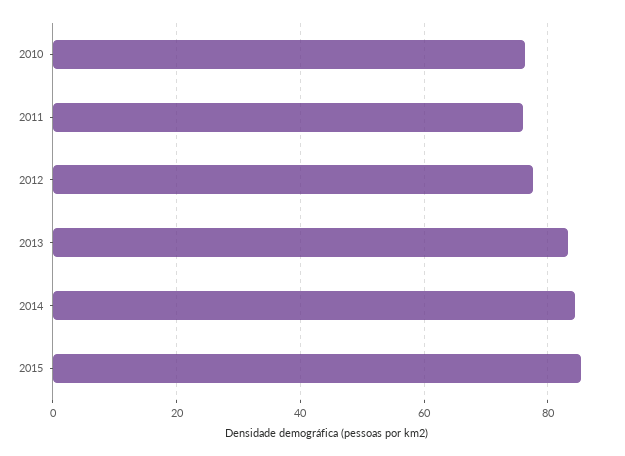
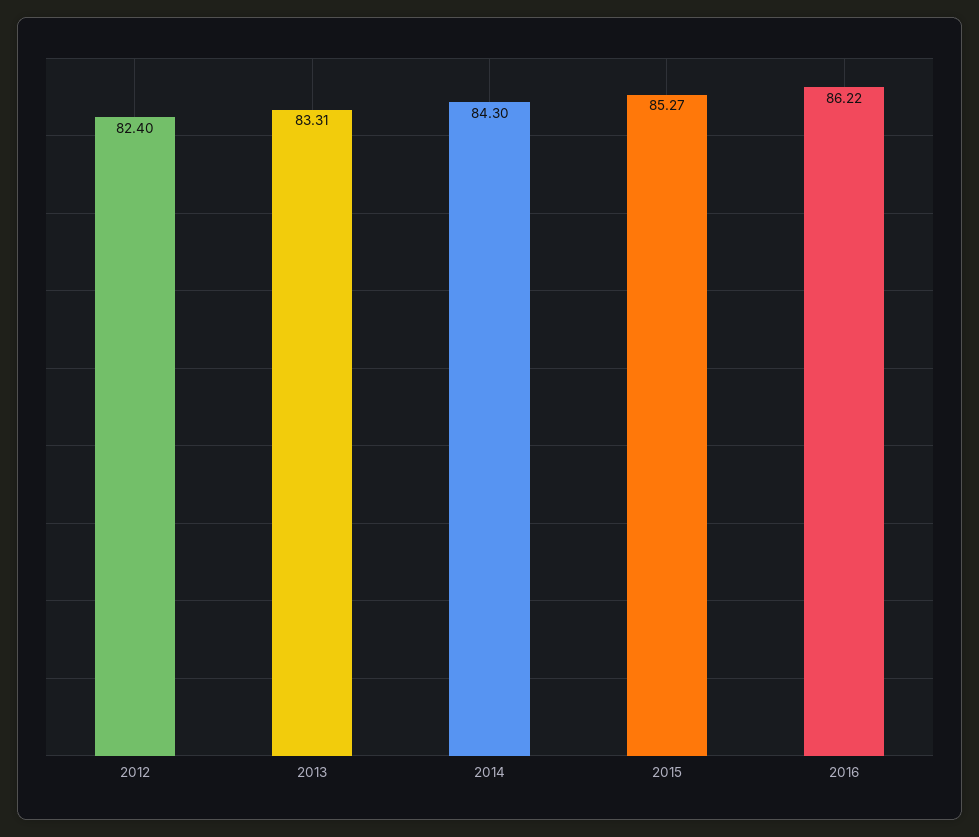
2010: 76 -> none
2011: 76 -> none
2012: 78 -> 82.4
2016: none -> 86.22

